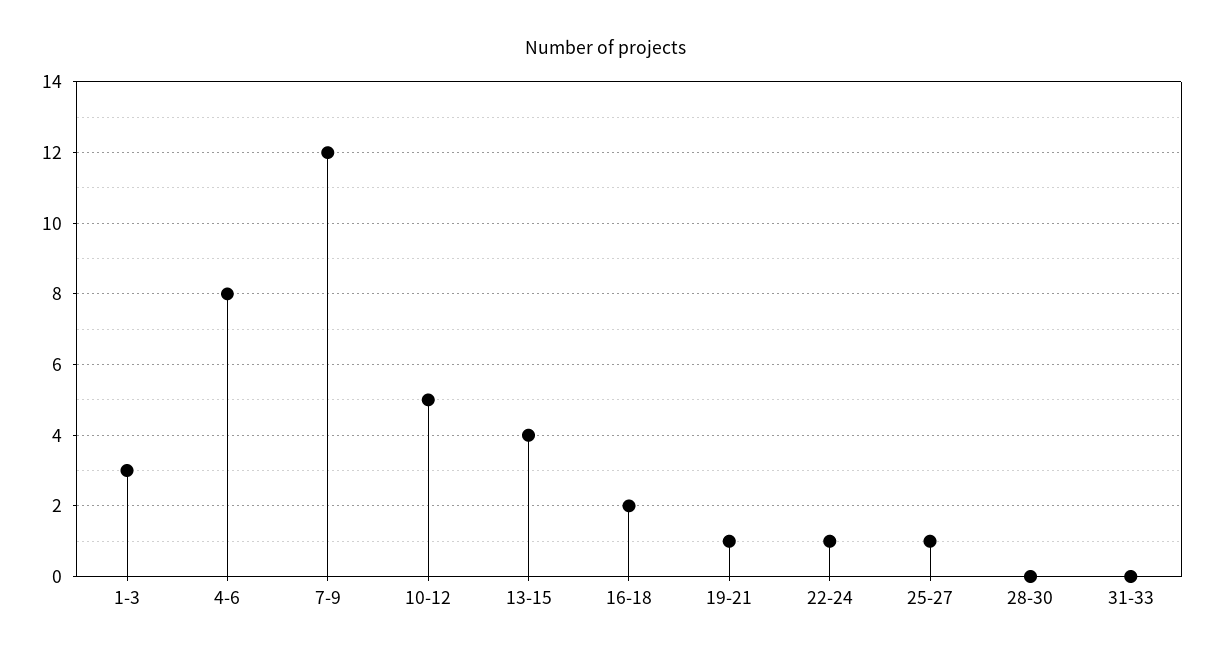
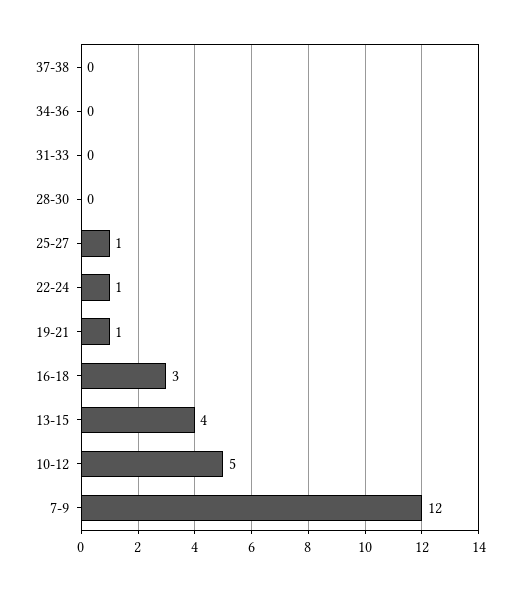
1-3: 3 -> none
4-6: 8 -> none
16-18: 2 -> 3
37-38: none -> 0
34-36: none -> 0

